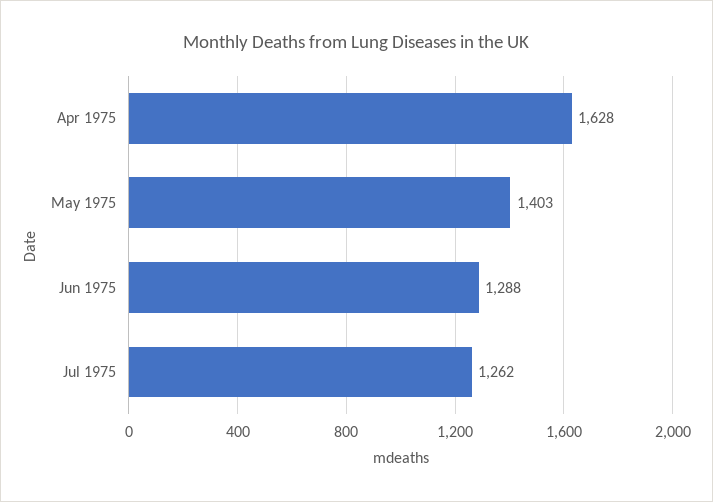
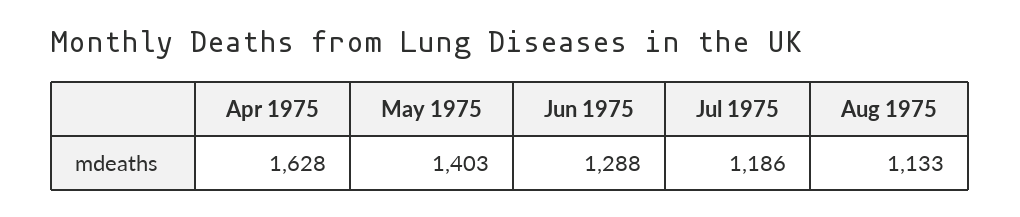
Jul 1975: 1262 -> 1186
Aug 1975: none -> 1133

